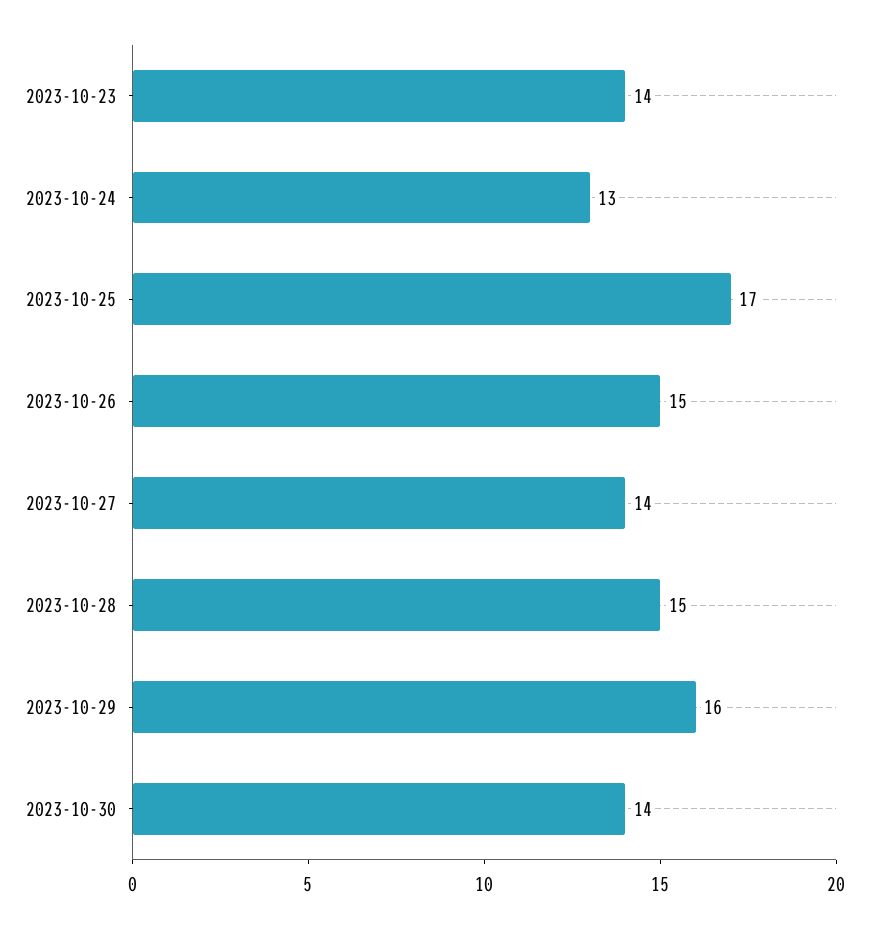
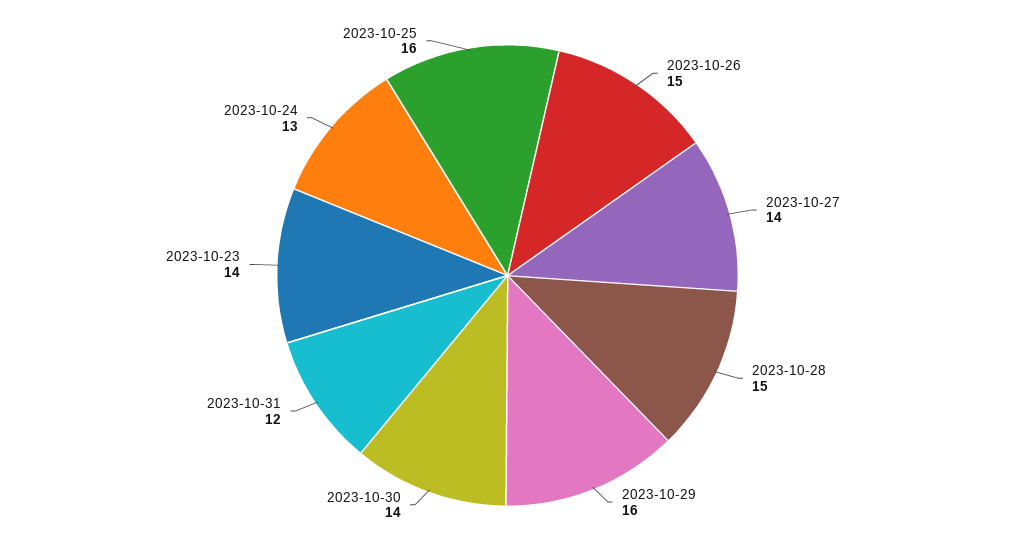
2023-10-25: 17 -> 16
2023-10-31: none -> 12

